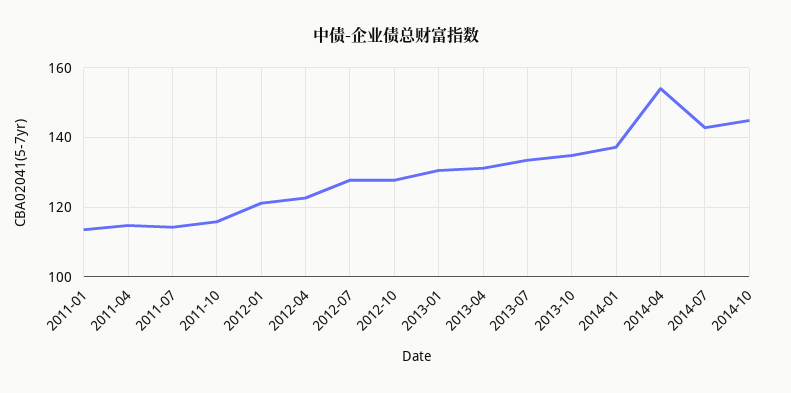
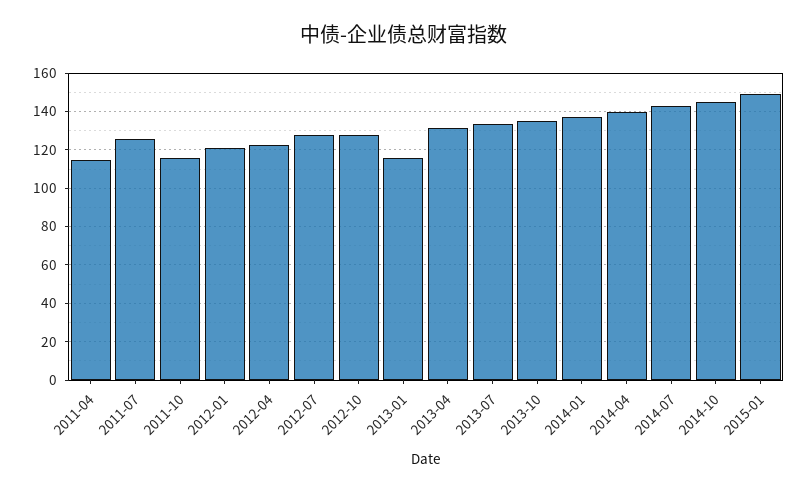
2011-01: 114 -> none
2011-07: 114 -> 125
2013-01: 130 -> 115
2014-04: 154 -> 140
2015-01: none -> 150

